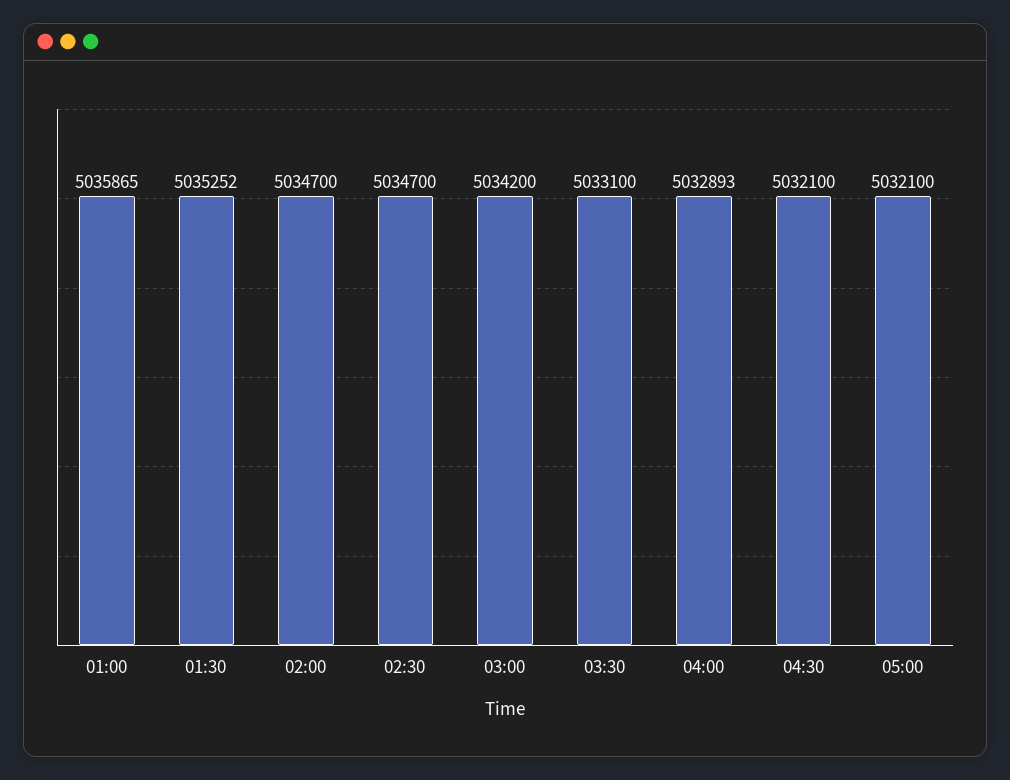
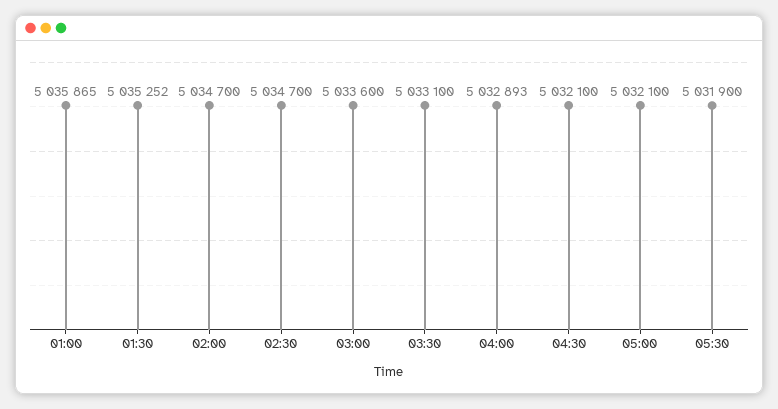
03:00: 5034200 -> 5033600
05:30: none -> 5031900

